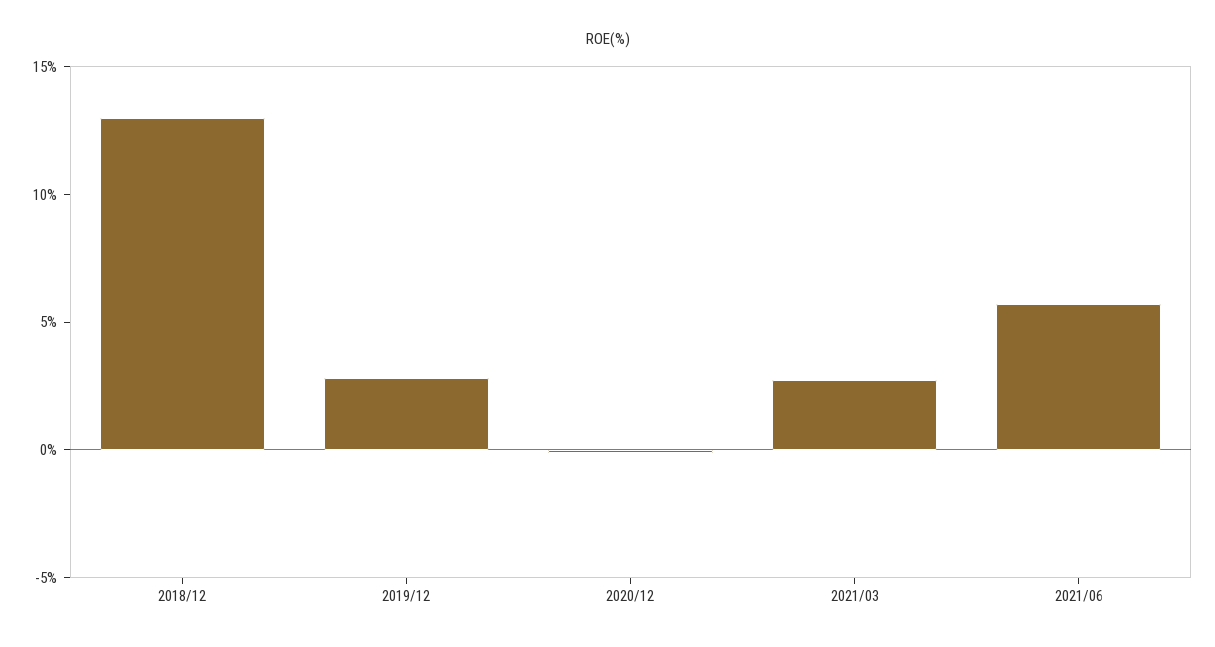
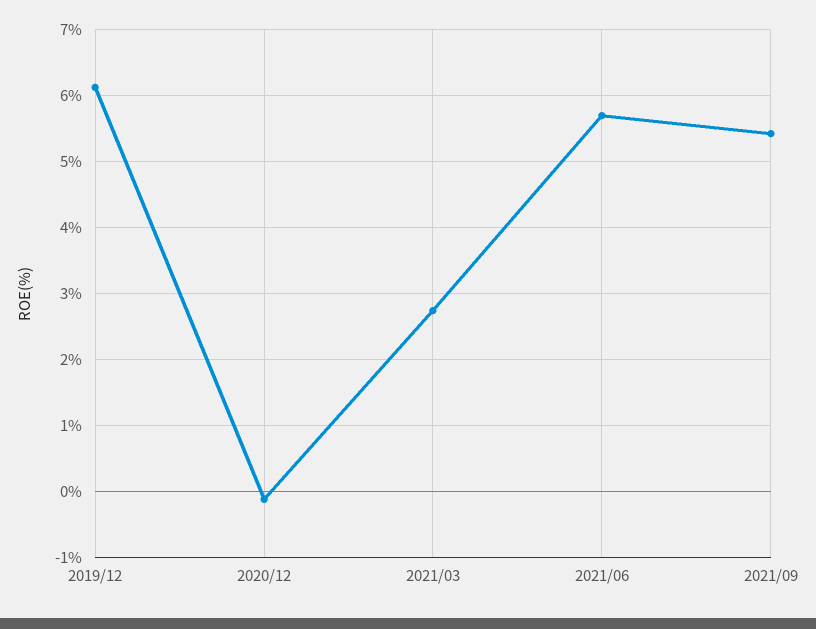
2018/12: 13 -> none
2019/12: 3 -> 6.1
2021/09: none -> 5.4

